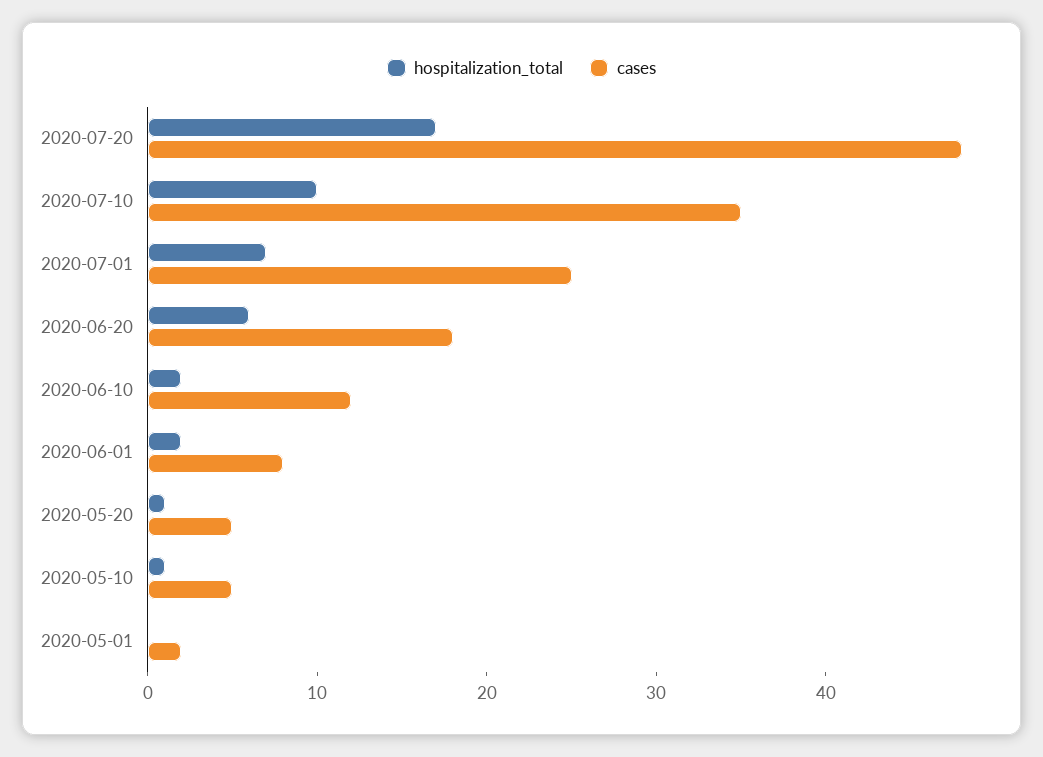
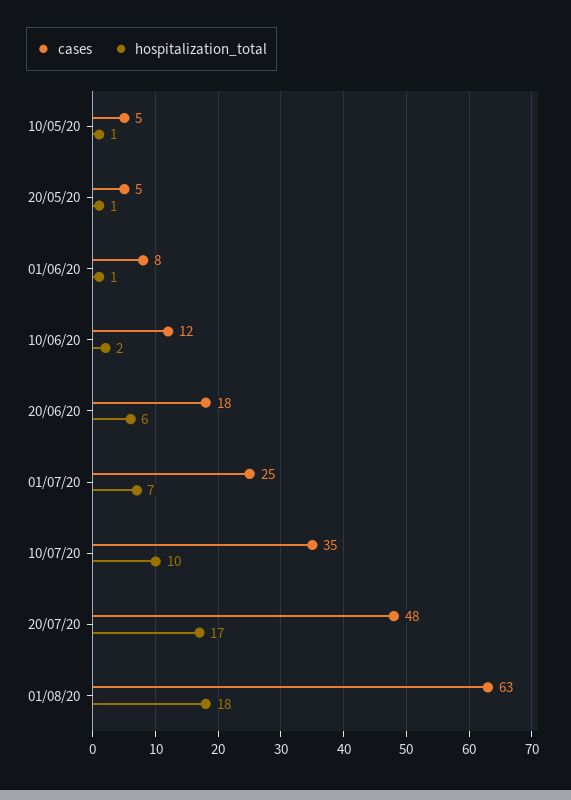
hospitalization_total, 2020-06-01: 2 -> 1
hospitalization_total, 2020-05-01: 0 -> none
cases, 2020-05-01: 2 -> none
cases, 01/08/20: none -> 63
hospitalization_total, 01/08/20: none -> 18

